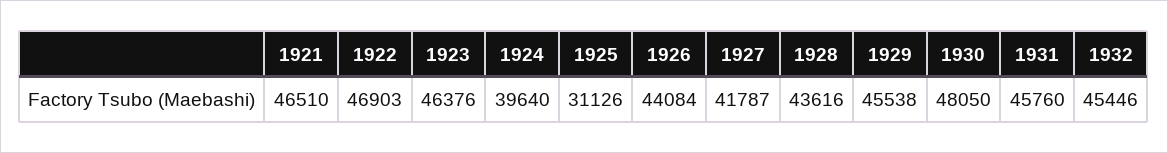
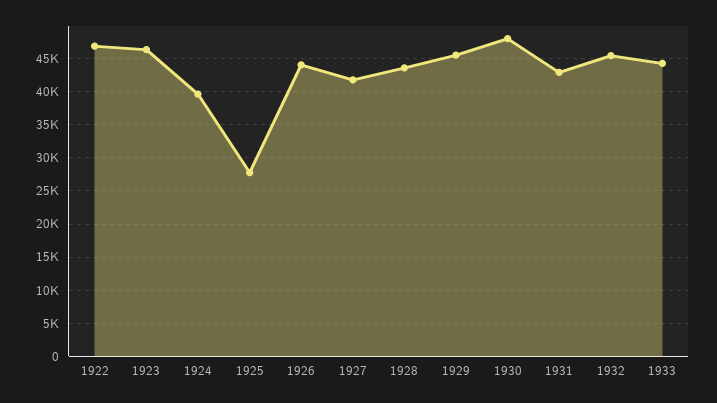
1921: 46510 -> none
1925: 31126 -> 28000
1931: 45760 -> 43000
1933: none -> 44000

